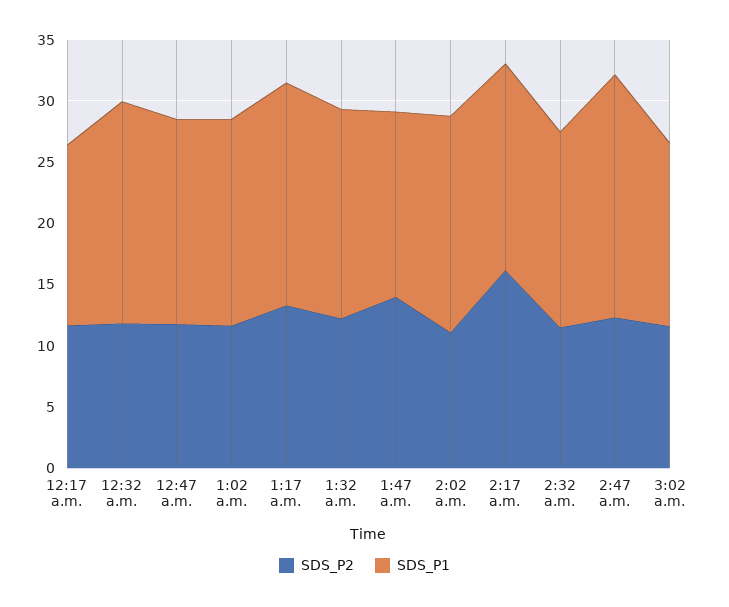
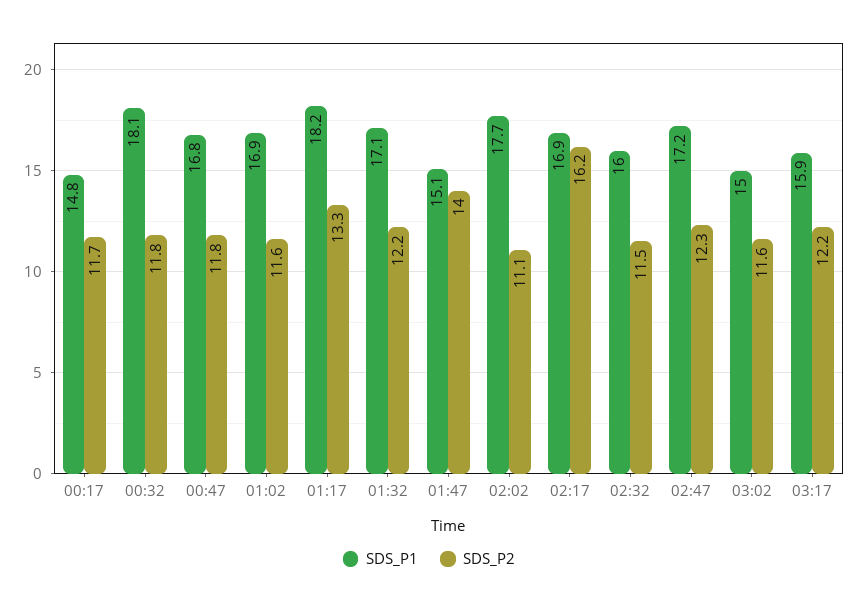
SDS_P1, 2:47 a.m.: 20 -> 17.2
SDS_P1, 03:17: none -> 15.9
SDS_P2, 03:17: none -> 12.2

